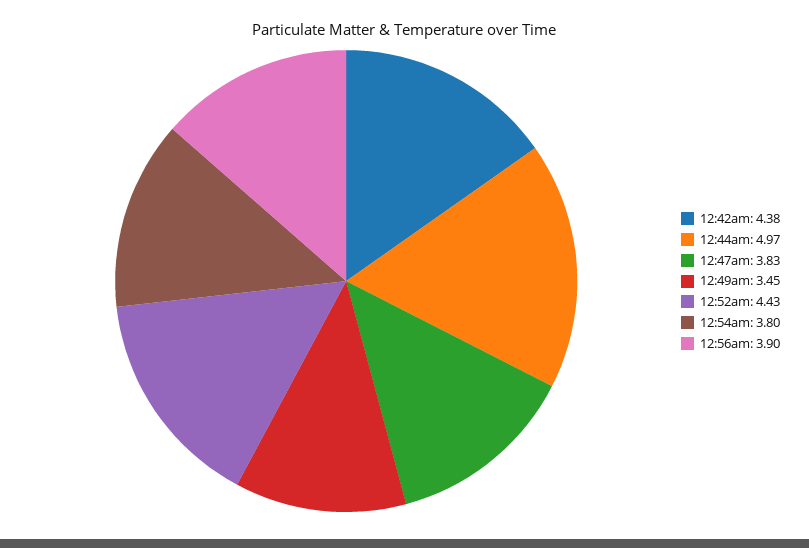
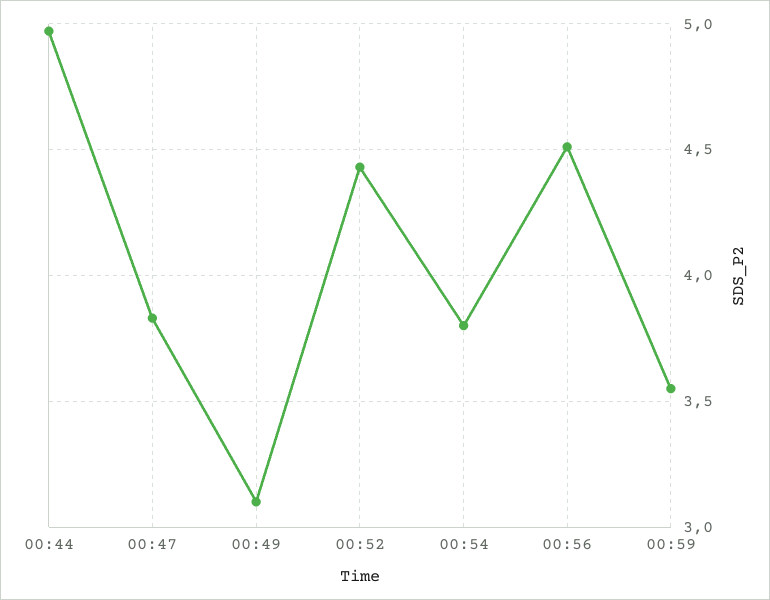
12:42am: 4.38 -> none
12:49am: 3.45 -> 3.1
12:56am: 3.9 -> 4.5
00:59: none -> 3.55

